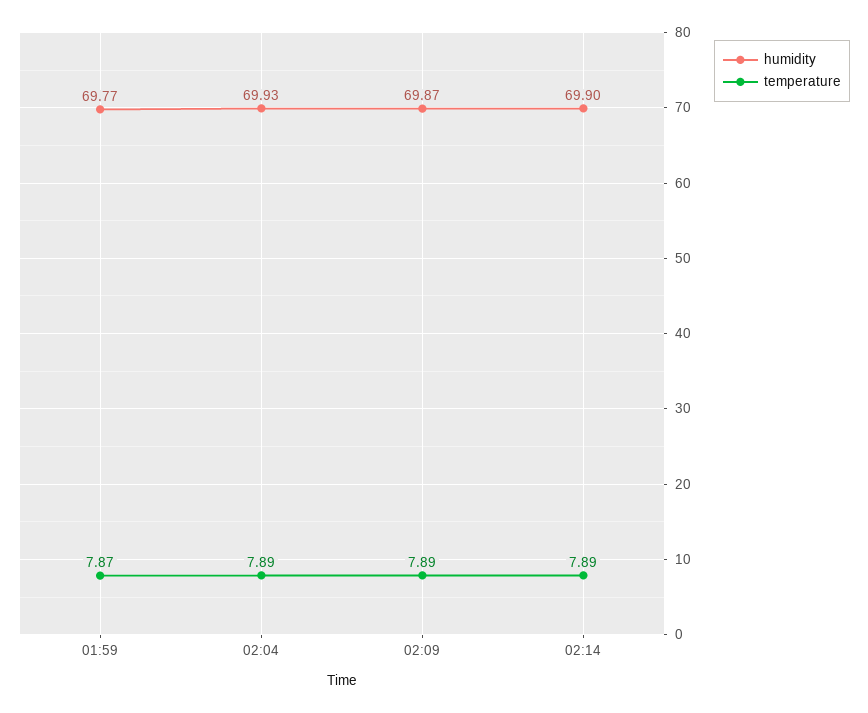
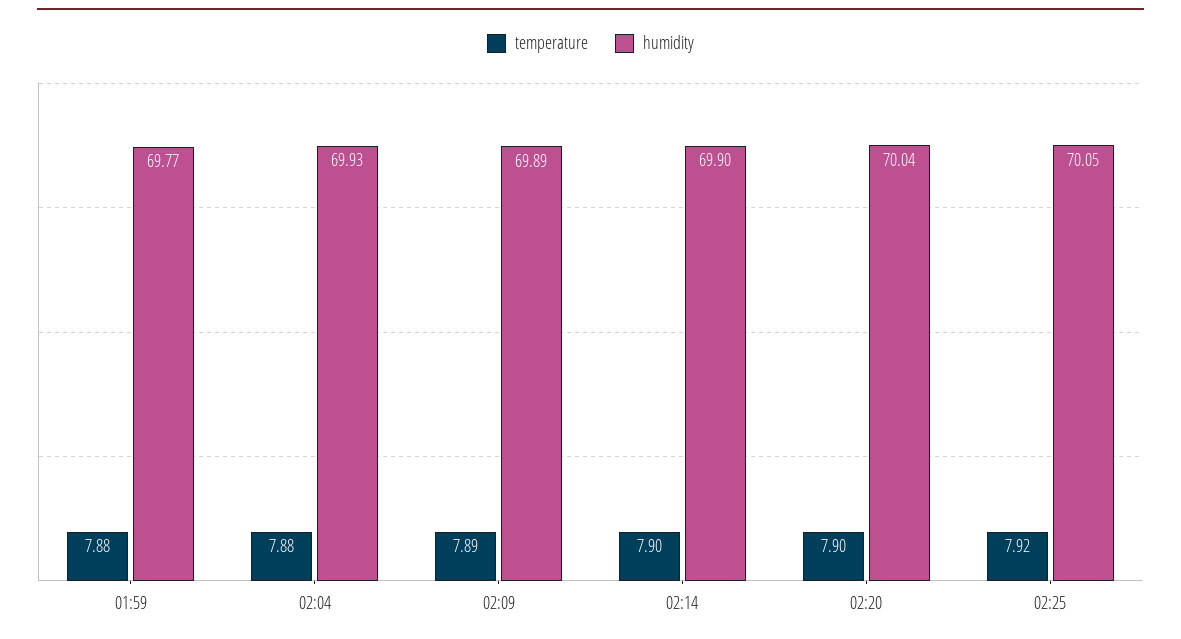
temperature, 01:59: 7.87 -> 7.88
temperature, 02:04: 7.89 -> 7.88
humidity, 02:09: 69.87 -> 69.89
temperature, 02:14: 7.89 -> 7.9
temperature, 02:20: none -> 7.9
humidity, 02:20: none -> 70.04
temperature, 02:25: none -> 7.92
humidity, 02:25: none -> 70.05

